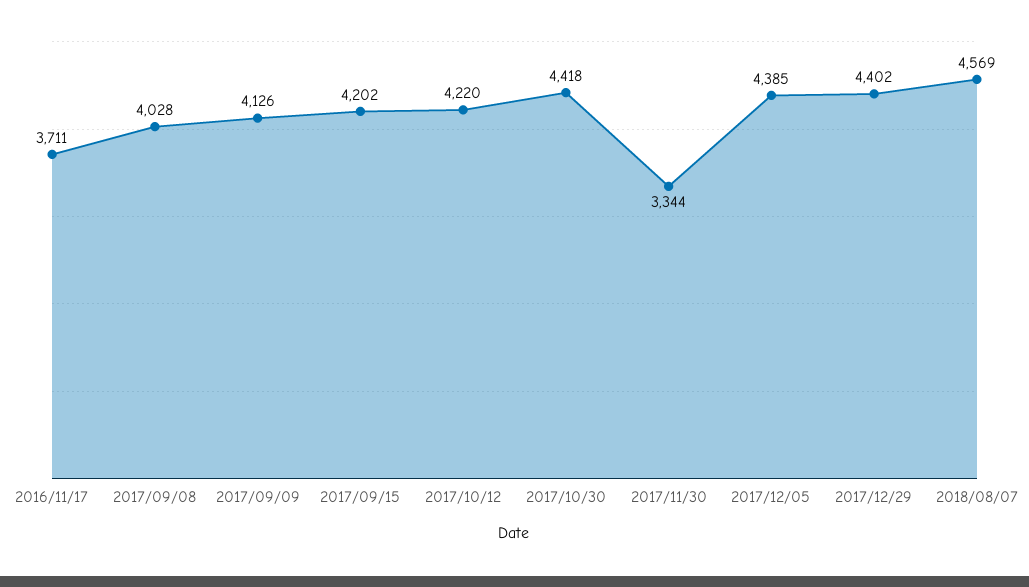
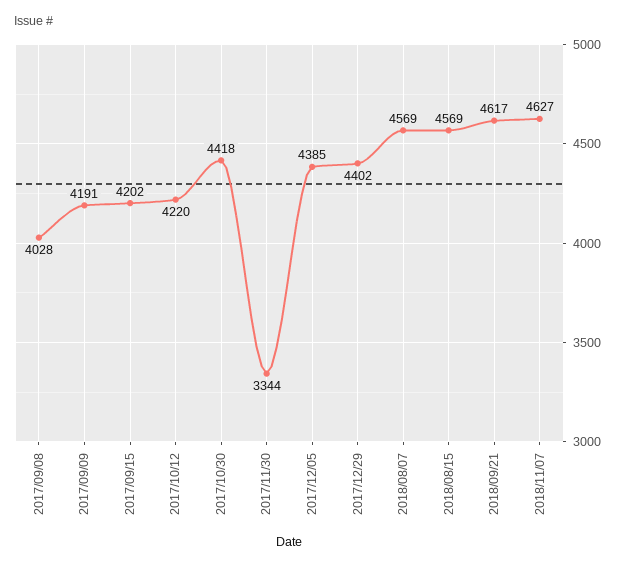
2016/11/17: 3711 -> none
2017/09/09: 4126 -> 4191
2018/08/15: none -> 4569
2018/09/21: none -> 4617
2018/11/07: none -> 4627

